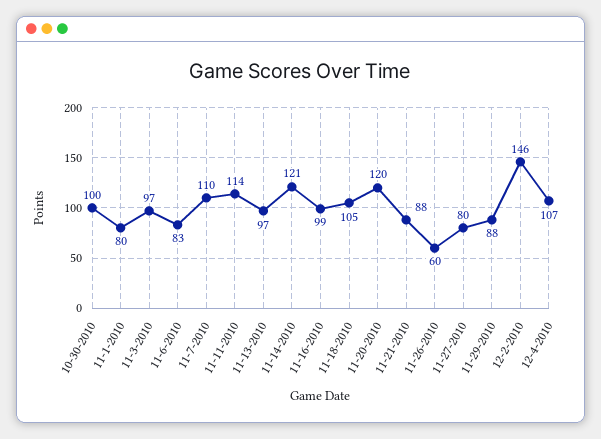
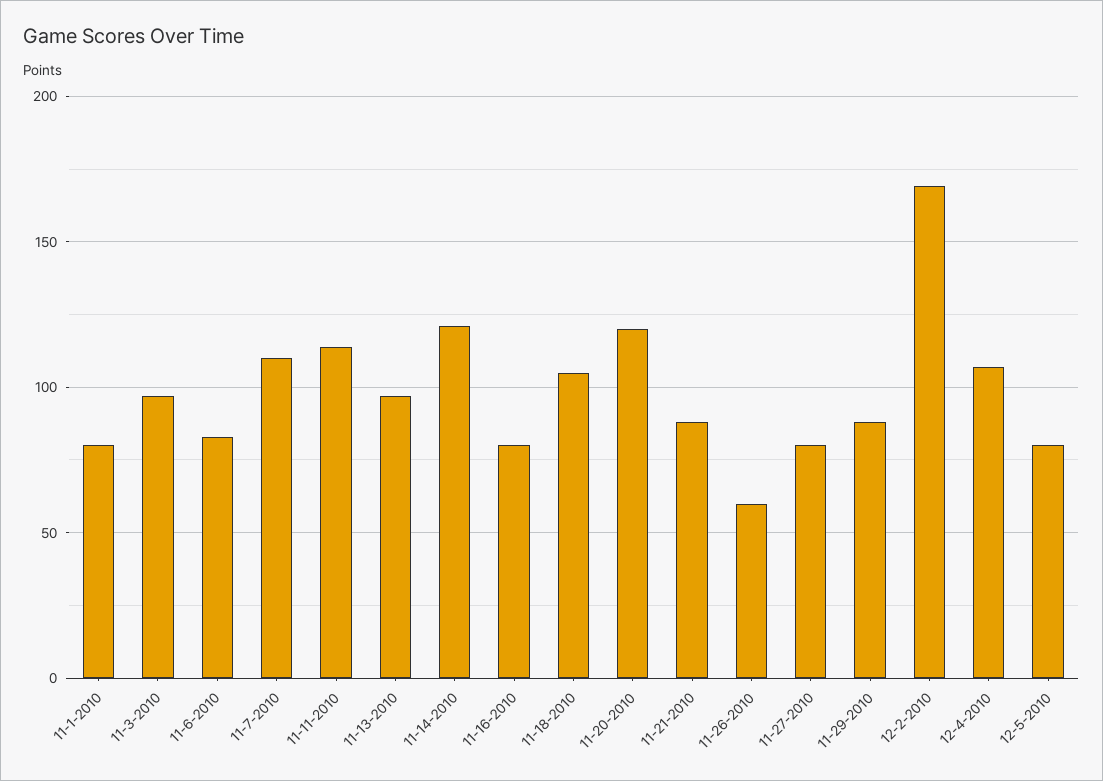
10-30-2010: 100 -> none
11-16-2010: 99 -> 80
12-2-2010: 146 -> 170
12-5-2010: none -> 80

